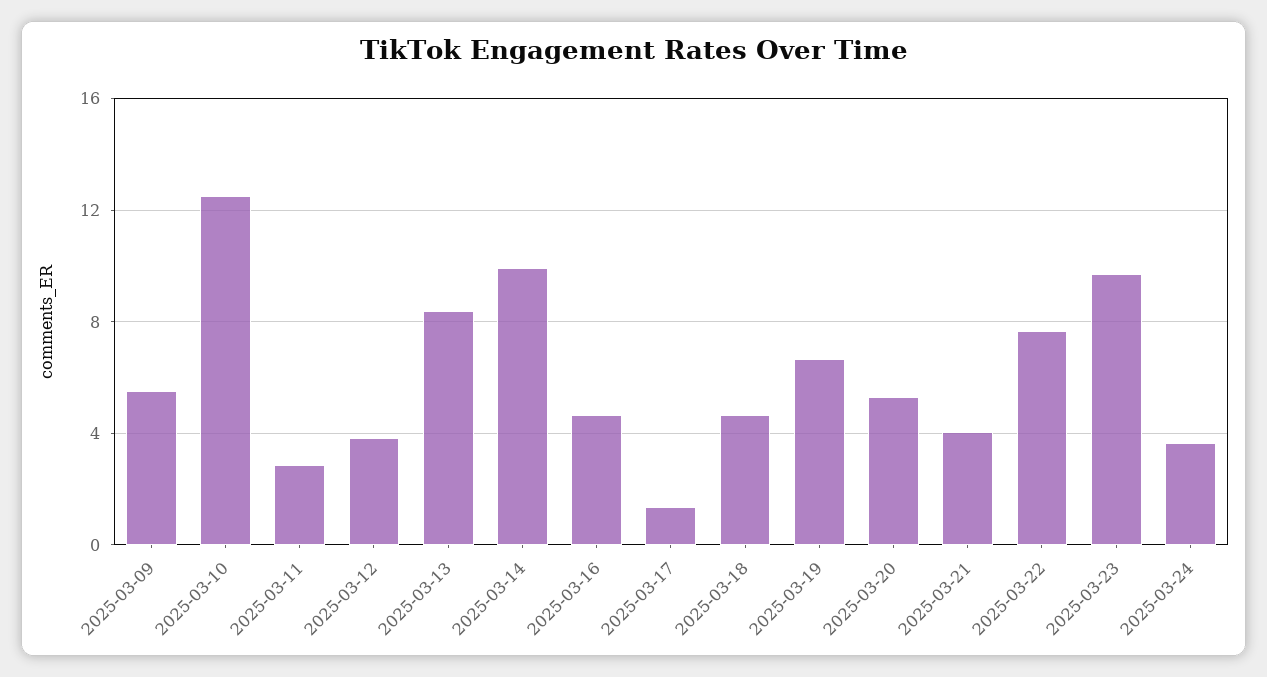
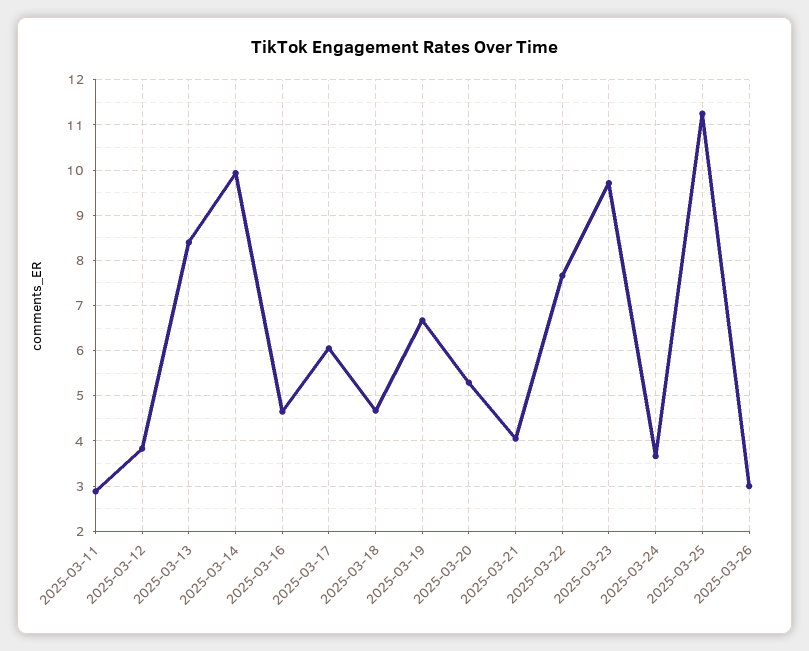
2025-03-09: 5.5 -> none
2025-03-10: 12.5 -> none
2025-03-17: 1.5 -> 6
2025-03-25: none -> 11.2
2025-03-26: none -> 3

